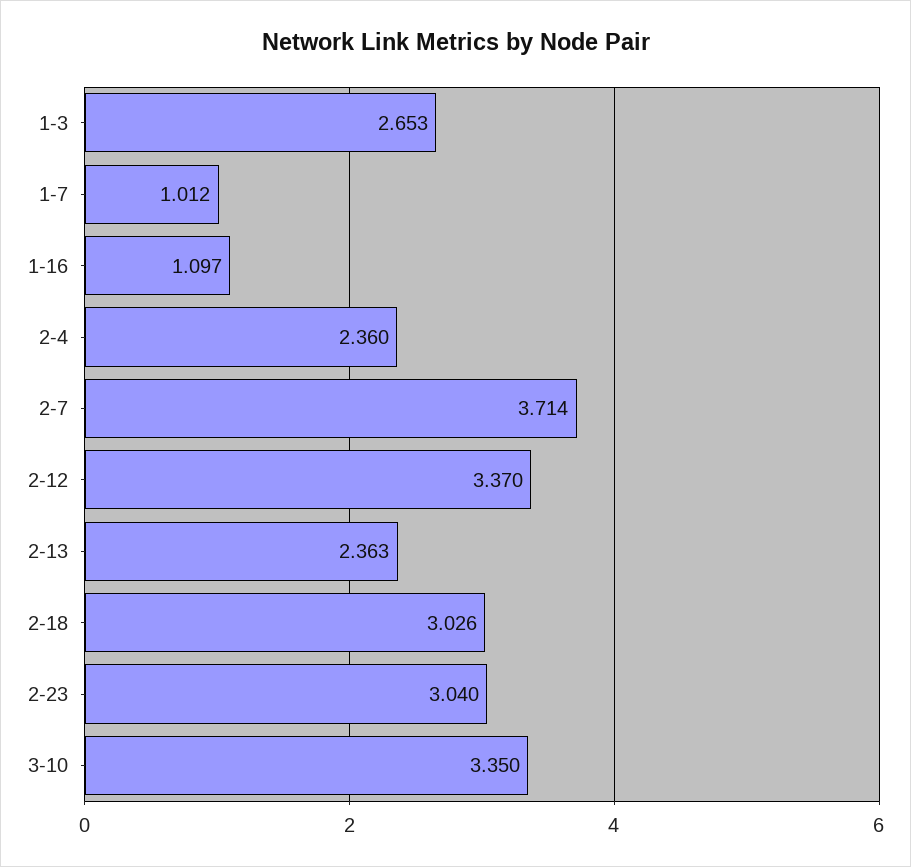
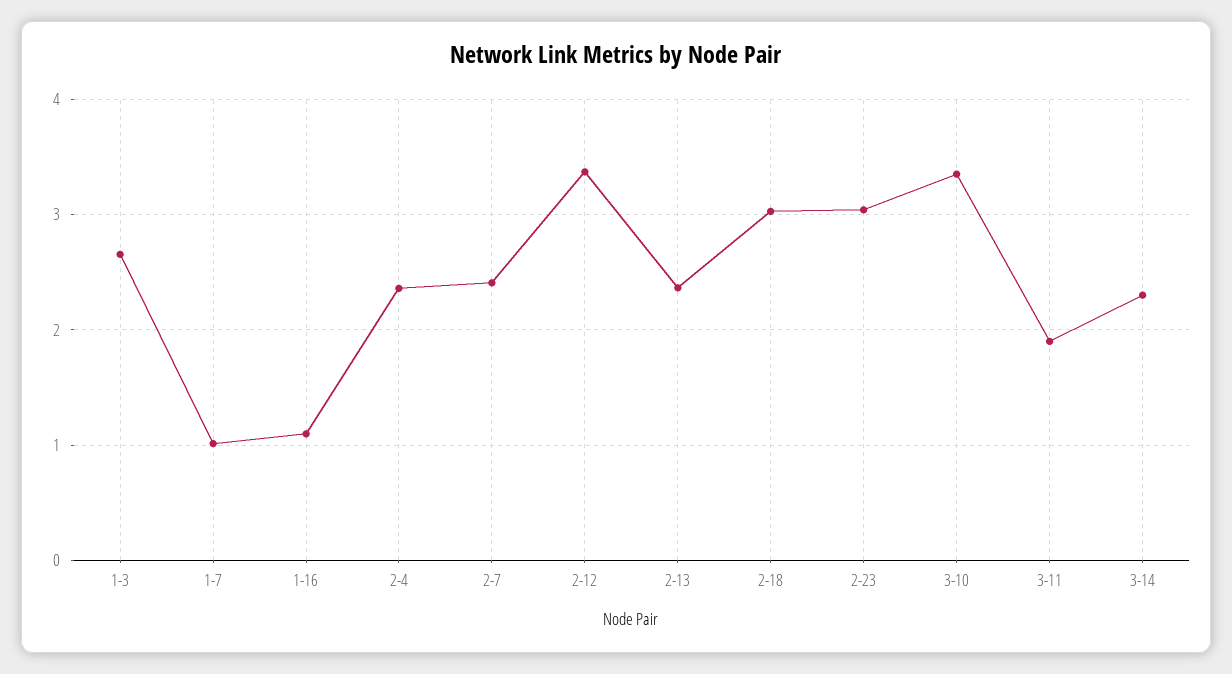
2-7: 3.714 -> 2.4
3-11: none -> 1.9
3-14: none -> 2.3

